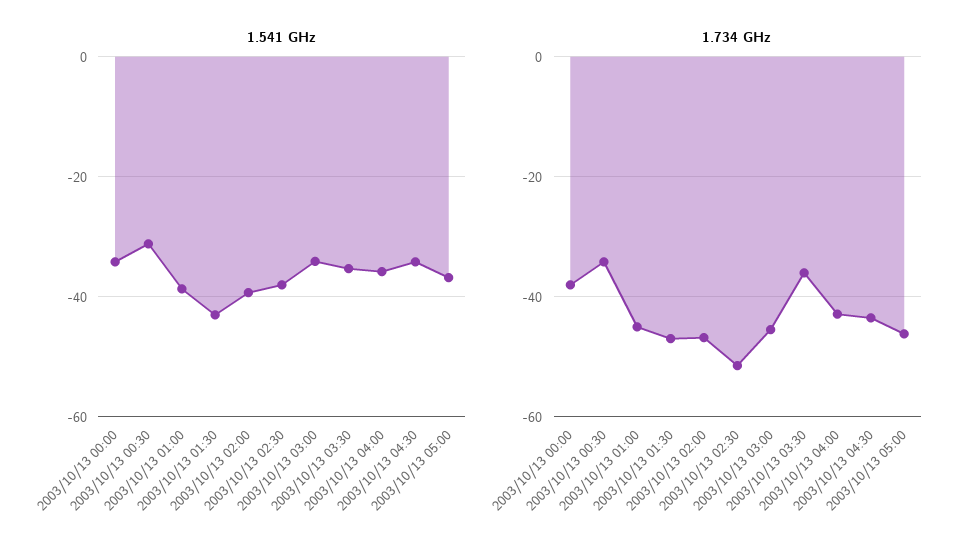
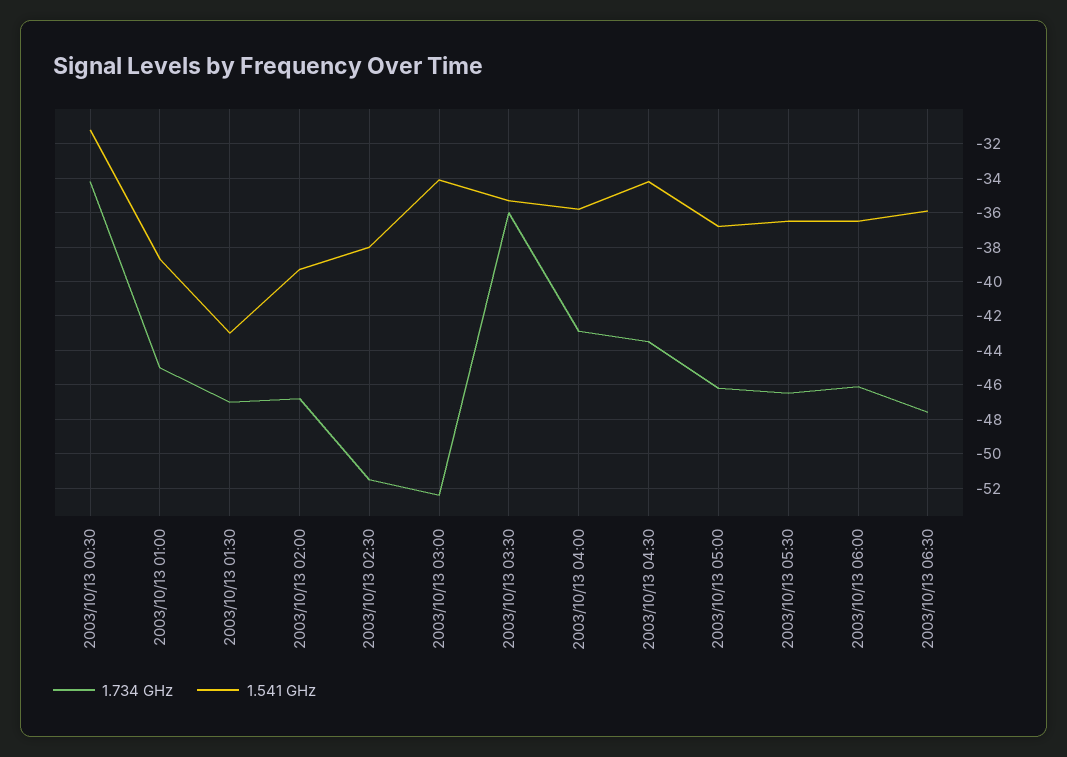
1.541 GHz, 2003/10/13 00:00: -34 -> none
1.734 GHz, 2003/10/13 00:00: -38 -> none
1.734 GHz, 2003/10/13 03:00: -46 -> -52.5
1.734 GHz, 2003/10/13 05:30: none -> -46.5
1.541 GHz, 2003/10/13 05:30: none -> -36.5
1.734 GHz, 2003/10/13 06:00: none -> -46
1.541 GHz, 2003/10/13 06:00: none -> -36.5
1.734 GHz, 2003/10/13 06:30: none -> -47.5
1.541 GHz, 2003/10/13 06:30: none -> -36

